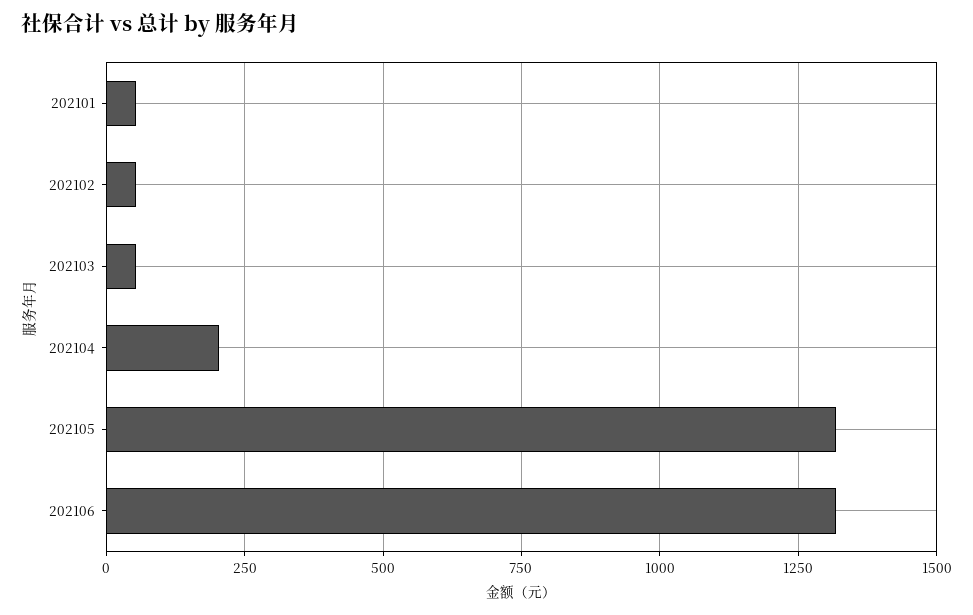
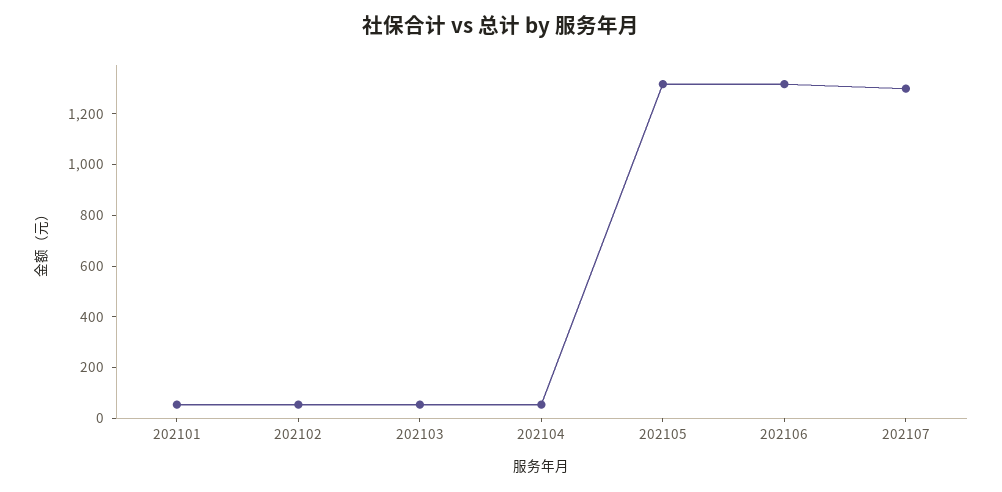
202104: 200 -> 50
202107: none -> 1300

